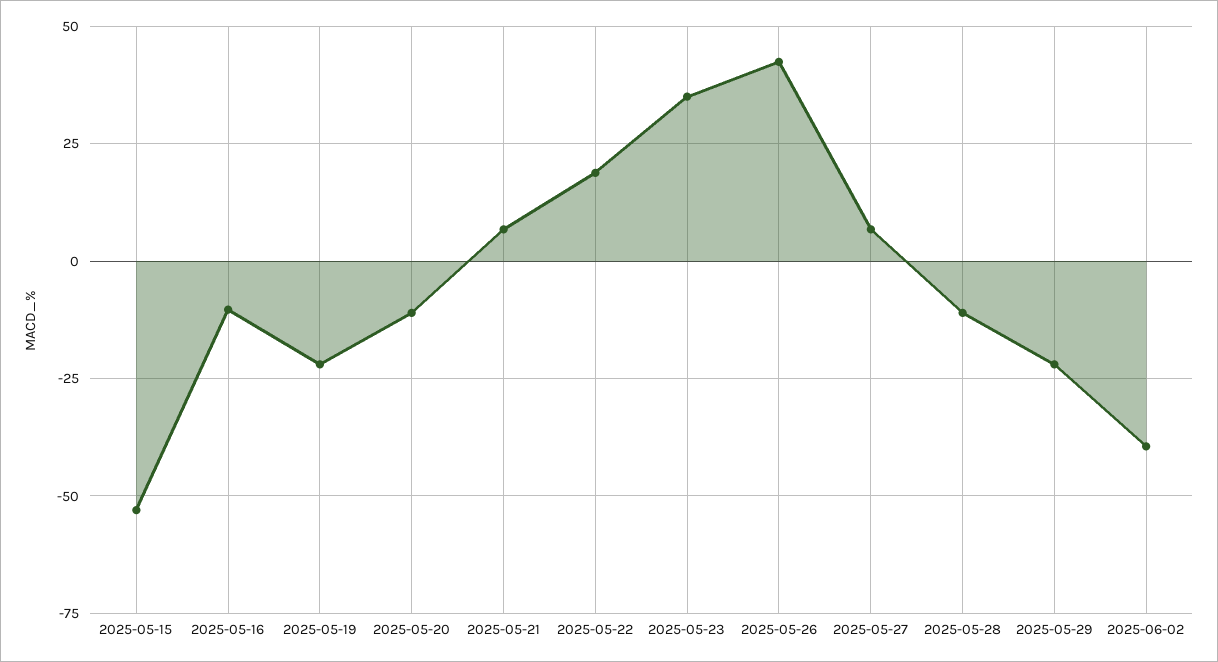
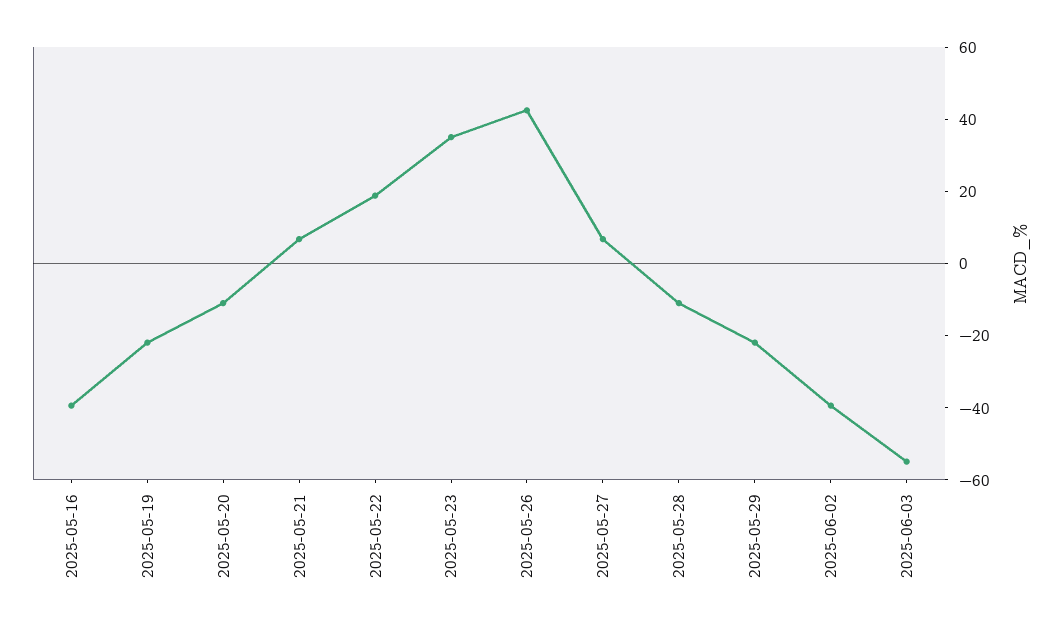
2025-05-15: -52.5 -> none
2025-05-16: -10 -> -40
2025-06-03: none -> -55

